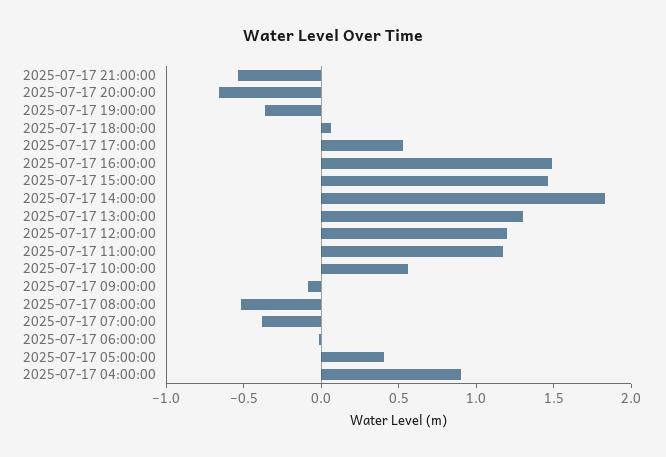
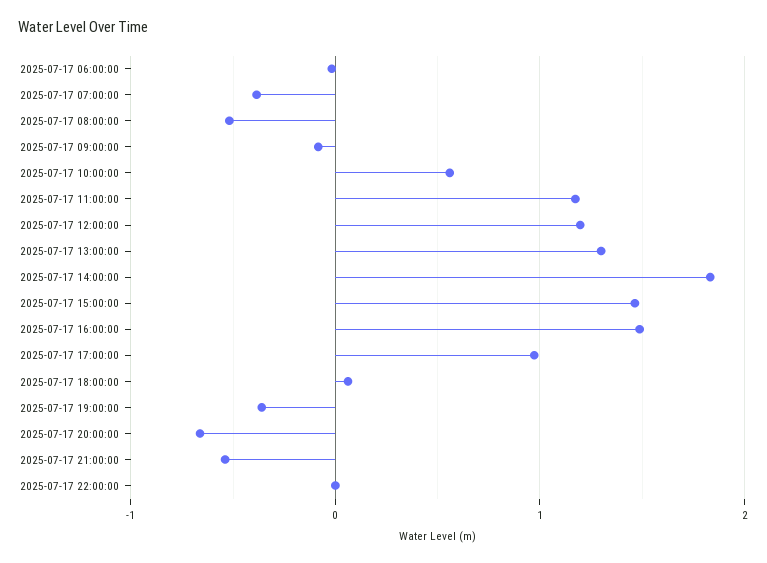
2025-07-17 17:00:00: 0.5 -> 1
2025-07-17 05:00:00: 0.4 -> none
2025-07-17 04:00:00: 0.9 -> none
2025-07-17 22:00:00: none -> 0

